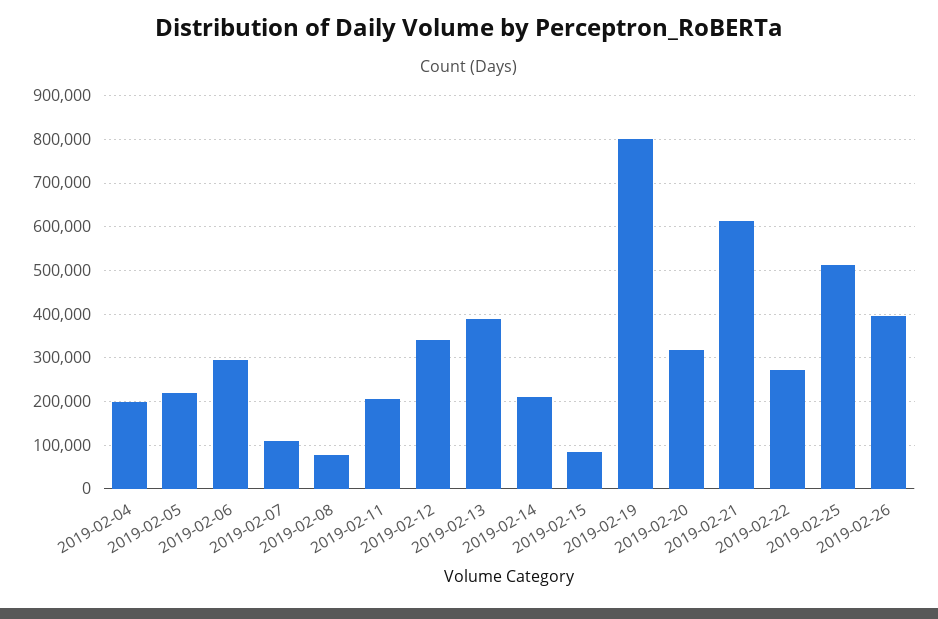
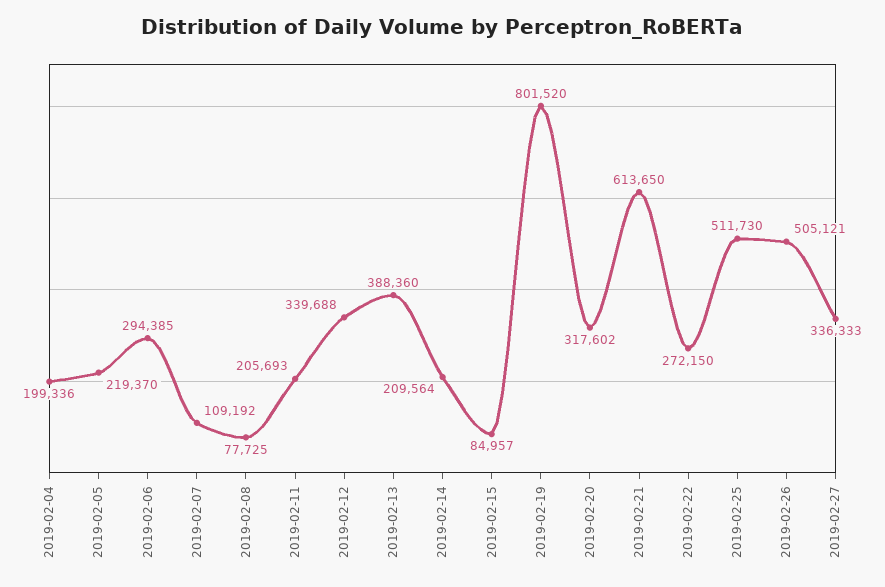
2019-02-26: 400000 -> 505121
2019-02-27: none -> 336333

